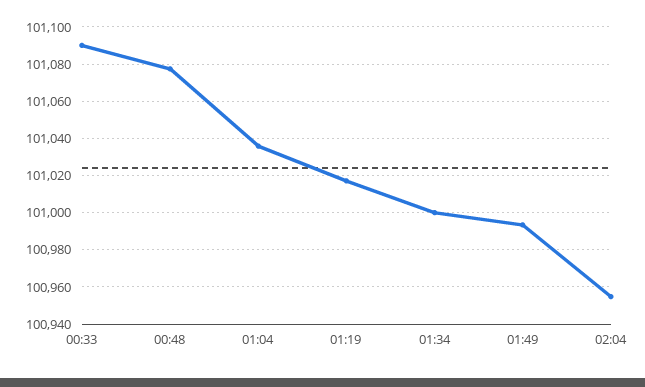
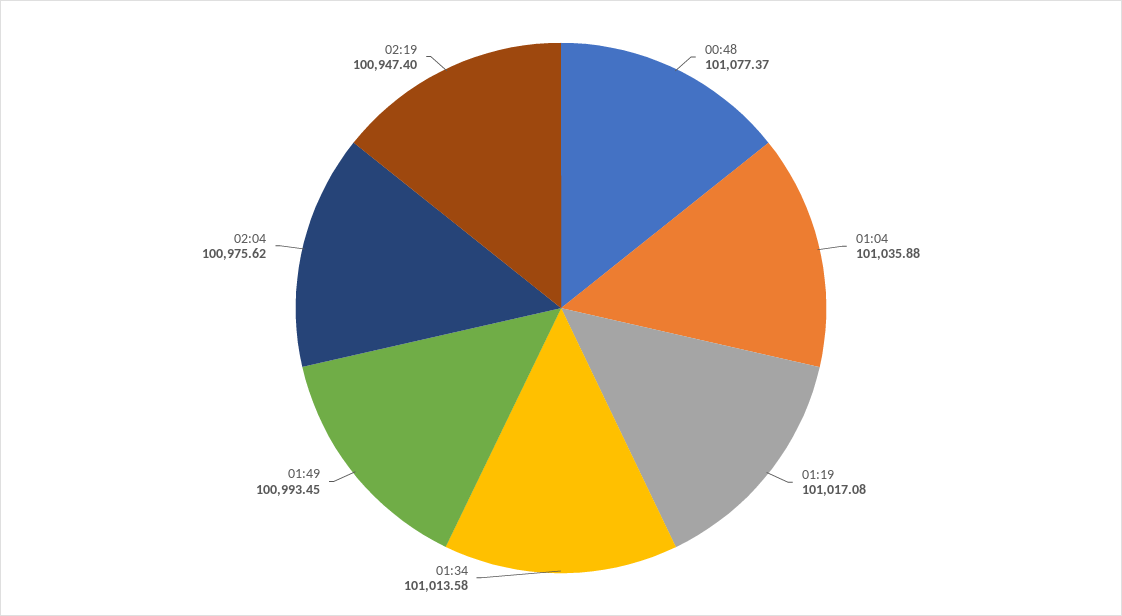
00:33: 101090 -> none
01:34: 101000 -> 101013.58
02:04: 100955 -> 100975.62
02:19: none -> 100947.4

